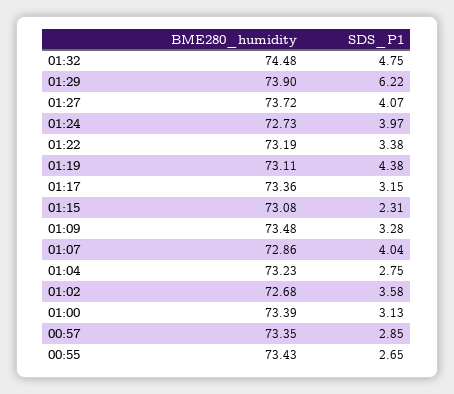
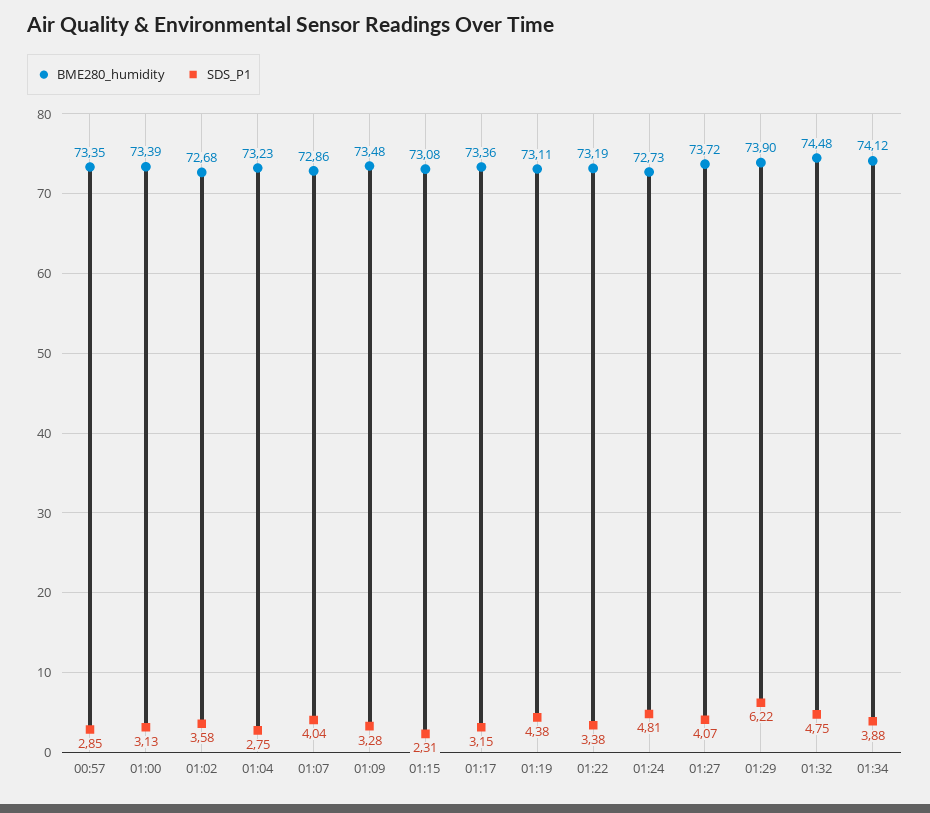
SDS_P1, 01:24: 3.97 -> 4.81
BME280_humidity, 00:55: 73.43 -> none
SDS_P1, 00:55: 2.65 -> none
BME280_humidity, 01:34: none -> 74.12
SDS_P1, 01:34: none -> 3.88

